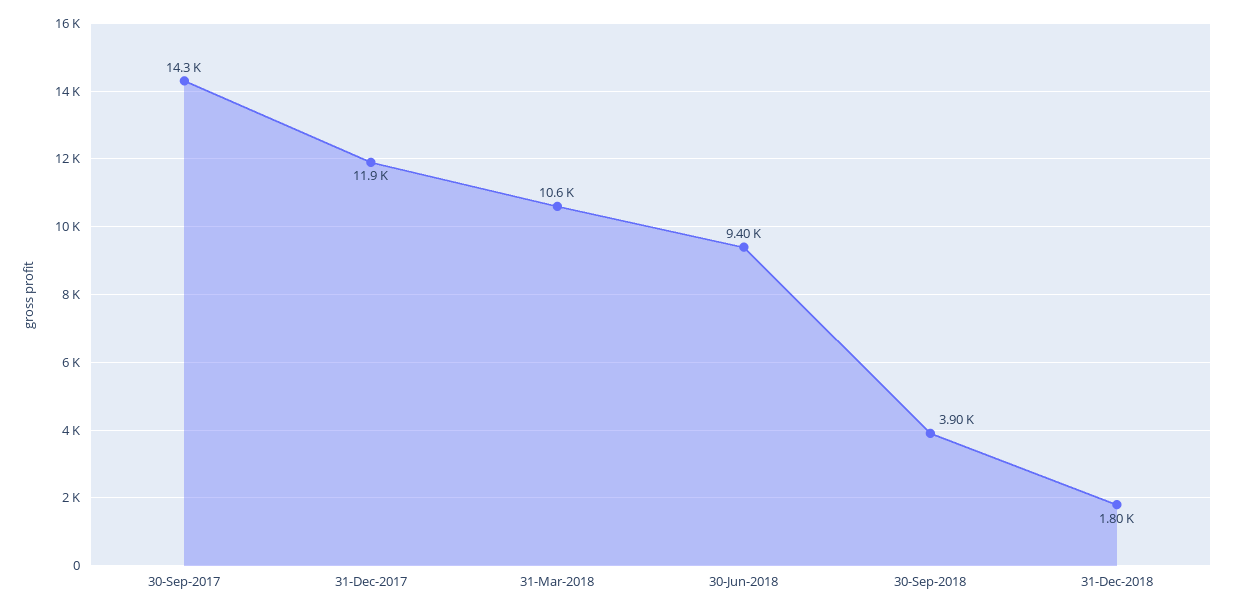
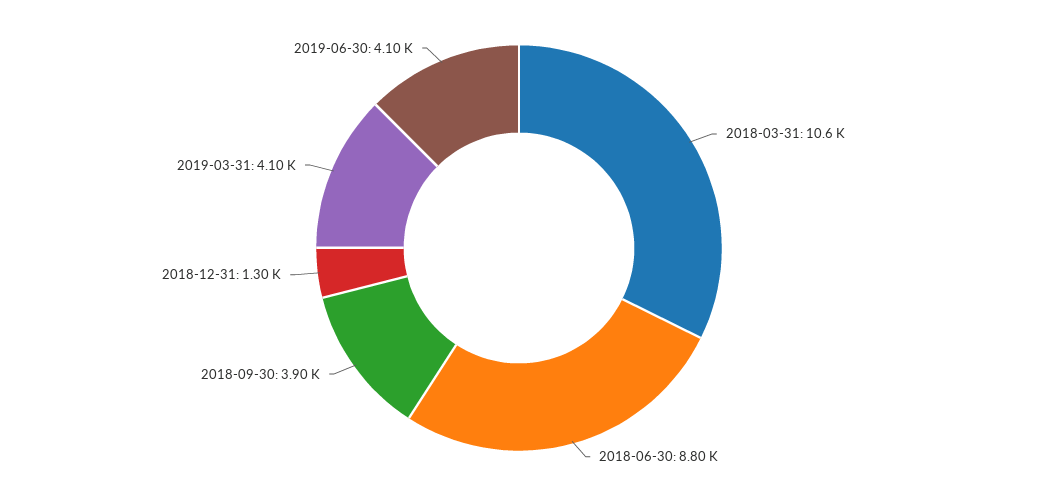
30-Sep-2017: 14300 -> none
31-Dec-2017: 11900 -> none
30-Jun-2018: 9400 -> 8800
31-Dec-2018: 1800 -> 1300
2019-03-31: none -> 4100
2019-06-30: none -> 4100

